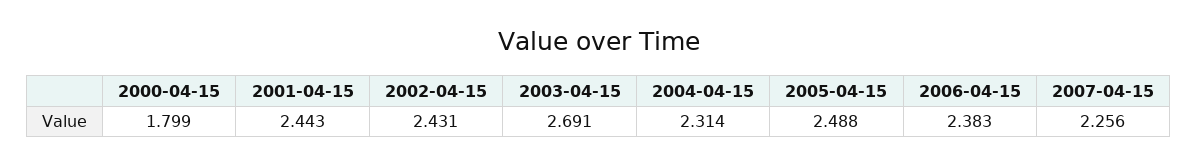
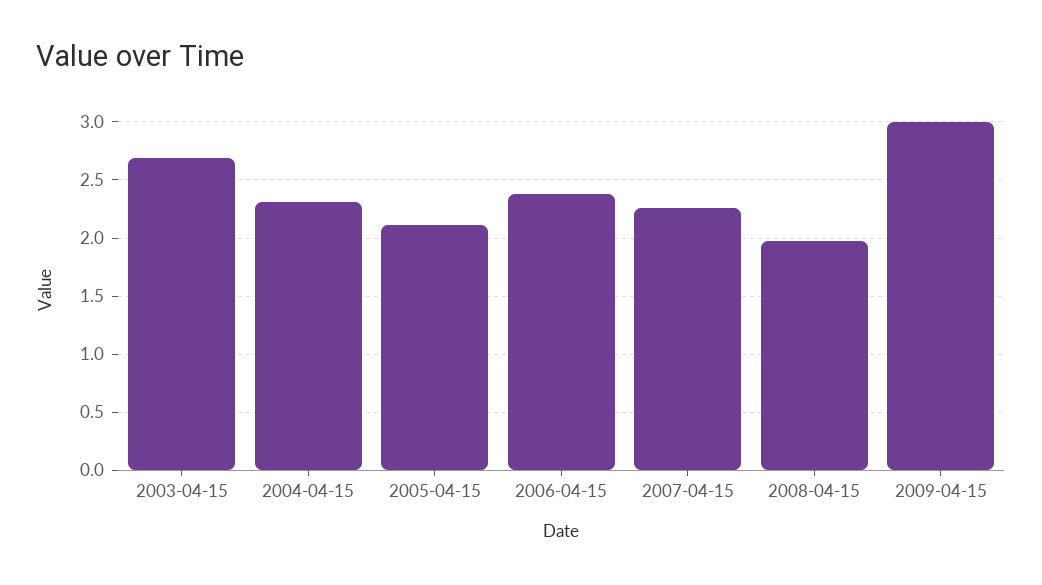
2000-04-15: 1.799 -> none
2001-04-15: 2.443 -> none
2002-04-15: 2.431 -> none
2005-04-15: 2.488 -> 2.1
2008-04-15: none -> 2
2009-04-15: none -> 3

